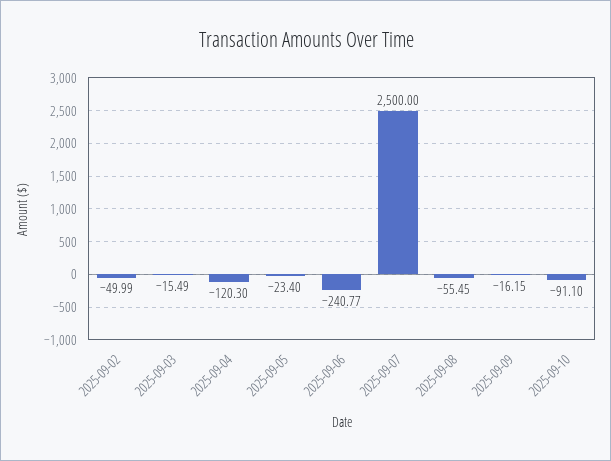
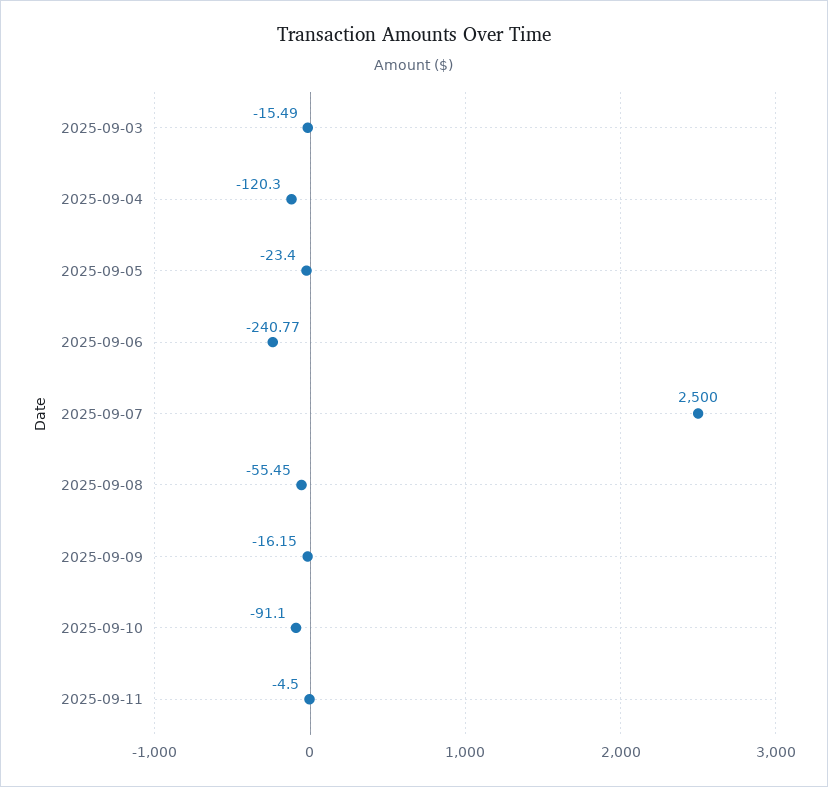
2025-09-02: -49.99 -> none
2025-09-11: none -> -4.5

